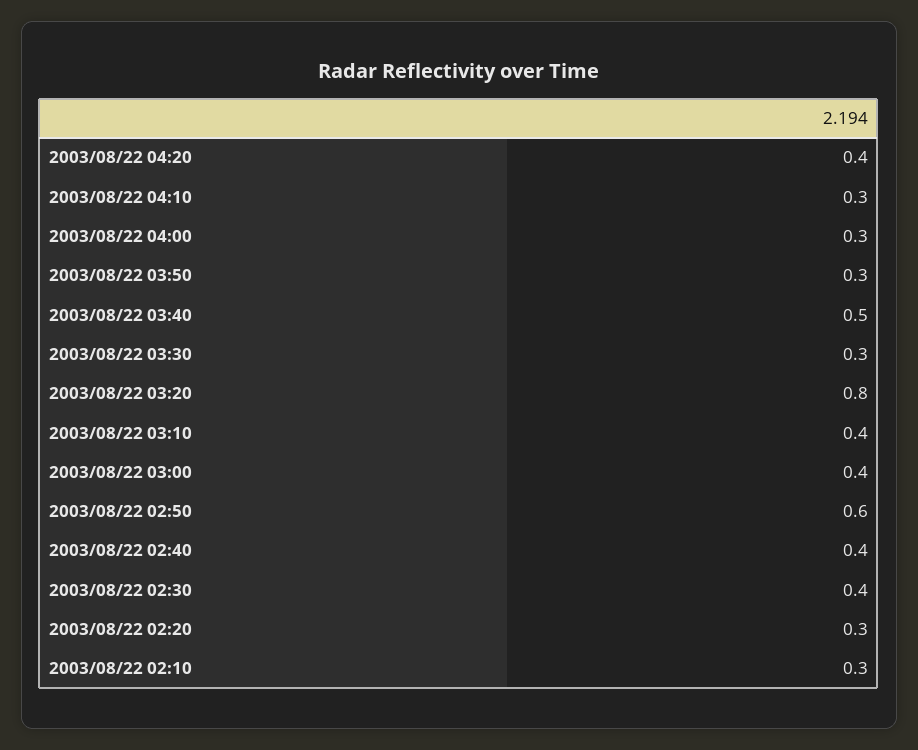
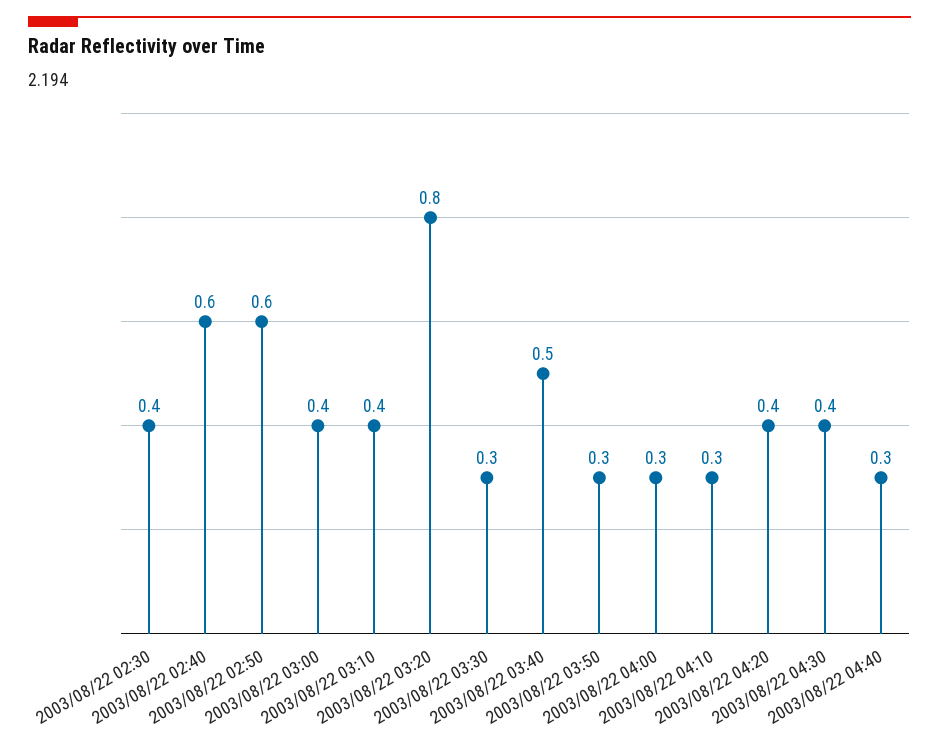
2003/08/22 02:40: 0.4 -> 0.6
2003/08/22 02:20: 0.3 -> none
2003/08/22 02:10: 0.3 -> none
2003/08/22 04:30: none -> 0.4
2003/08/22 04:40: none -> 0.3

